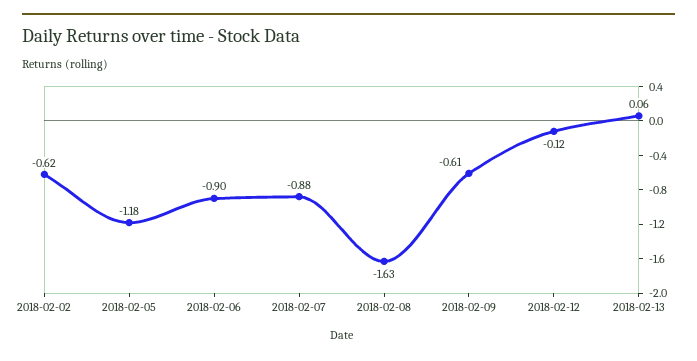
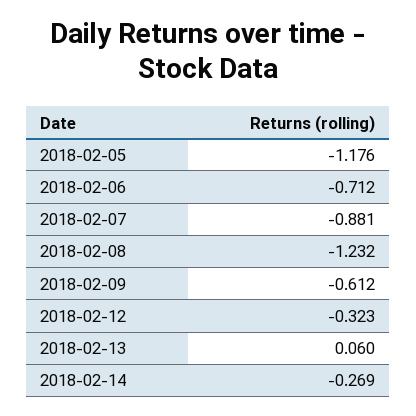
2018-02-02: -0.62 -> none
2018-02-06: -0.9 -> -0.712
2018-02-08: -1.63 -> -1.232
2018-02-12: -0.12 -> -0.323
2018-02-14: none -> -0.269

